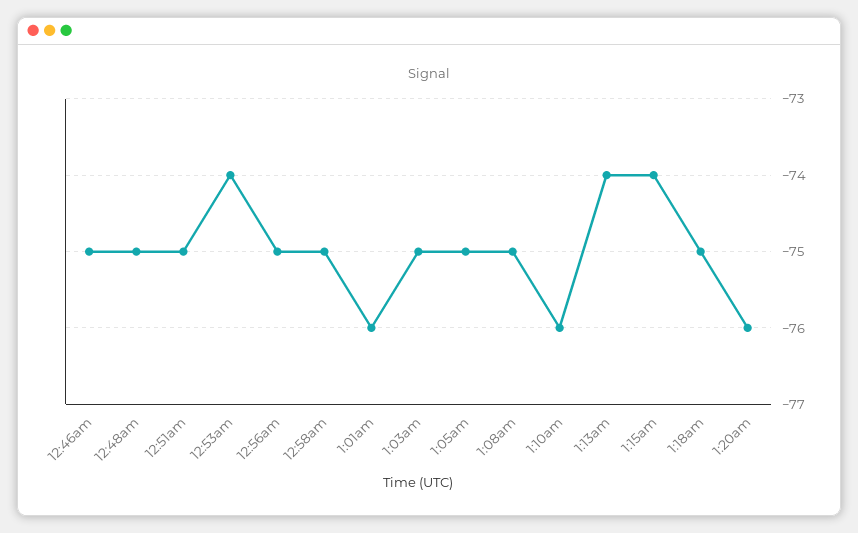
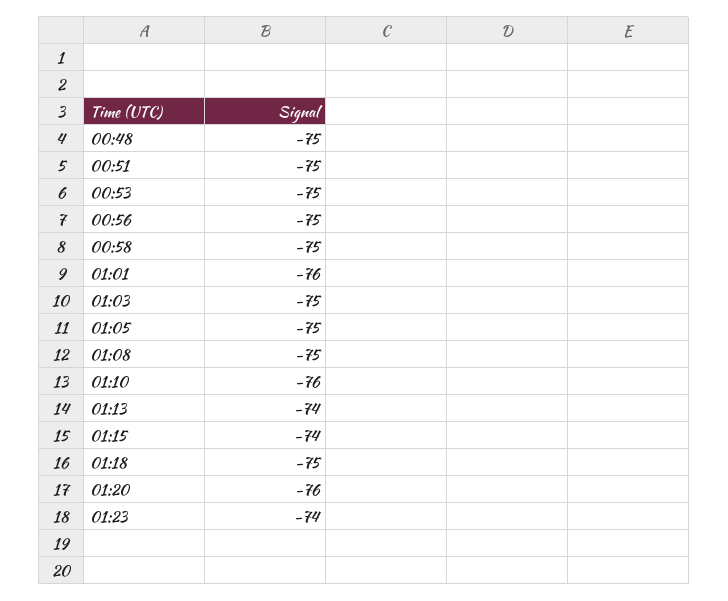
12:46am: -75 -> none
12:53am: -74 -> -75
01:23: none -> -74

